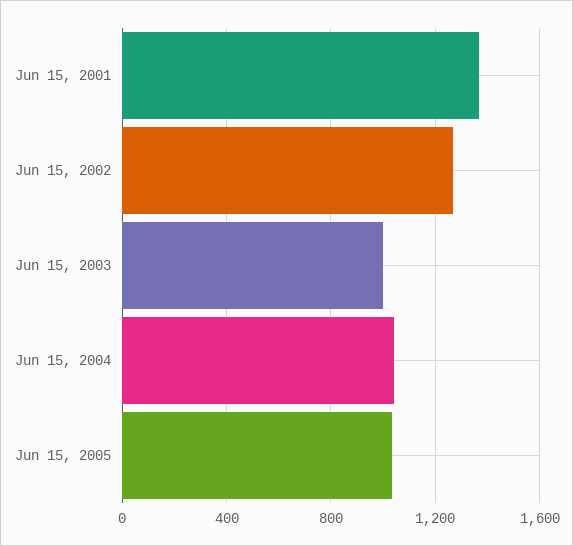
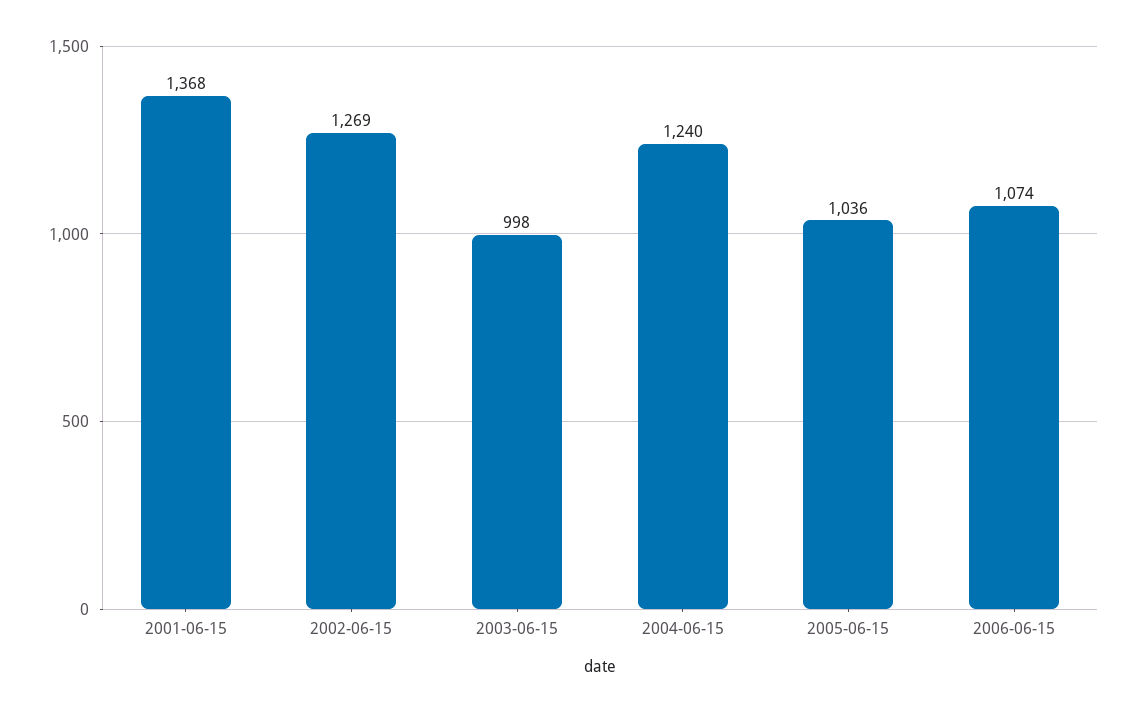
Jun 15, 2004: 1050 -> 1240
2006-06-15: none -> 1074

